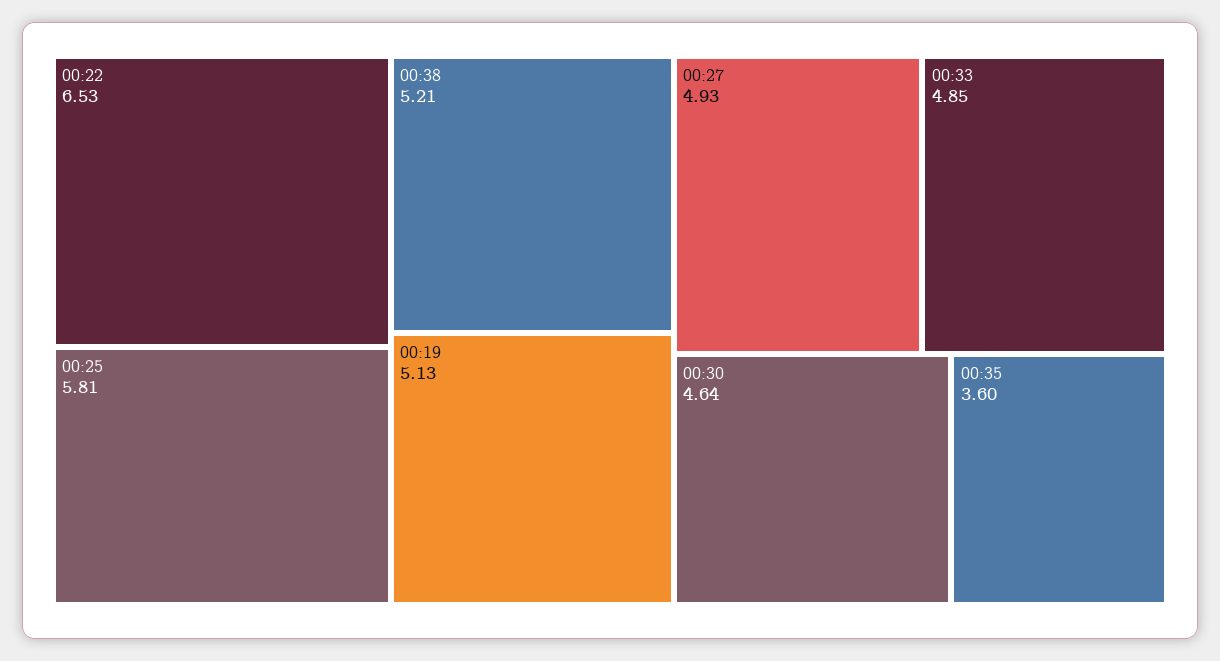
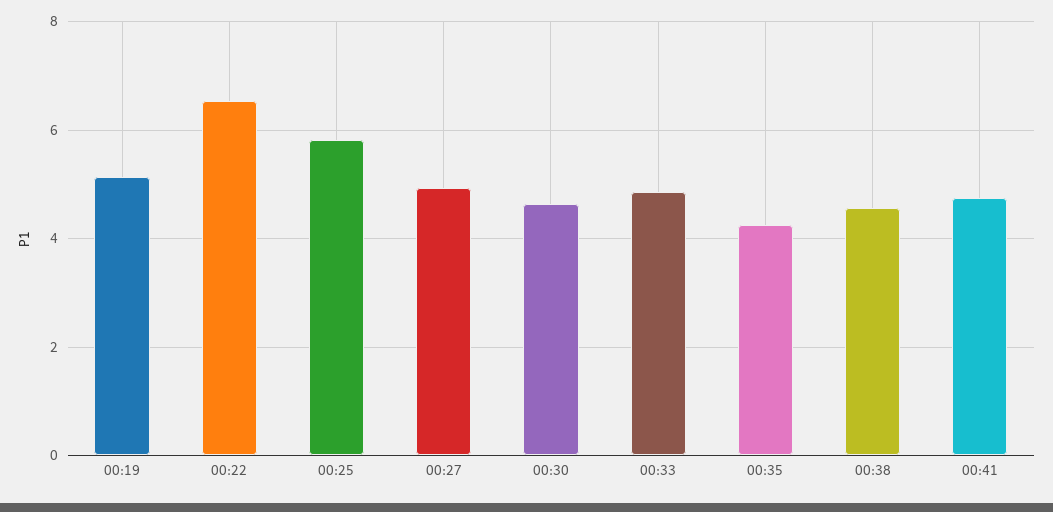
00:38: 5.21 -> 4.6
00:35: 3.6 -> 4.2
00:41: none -> 4.8

